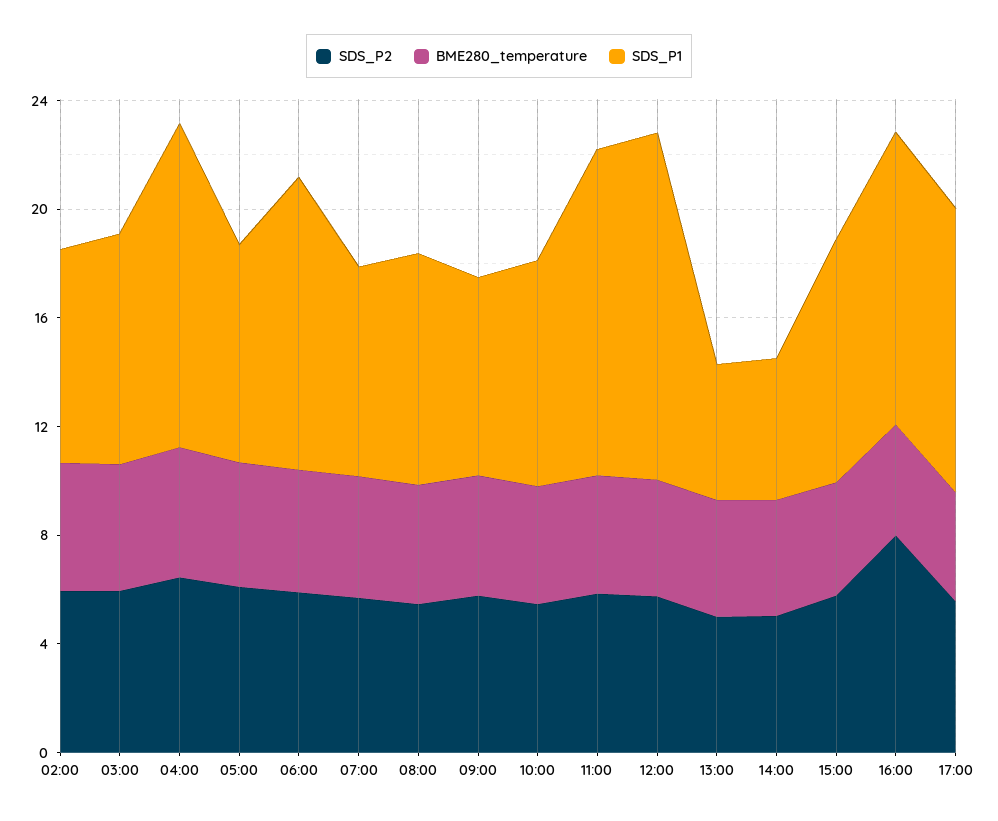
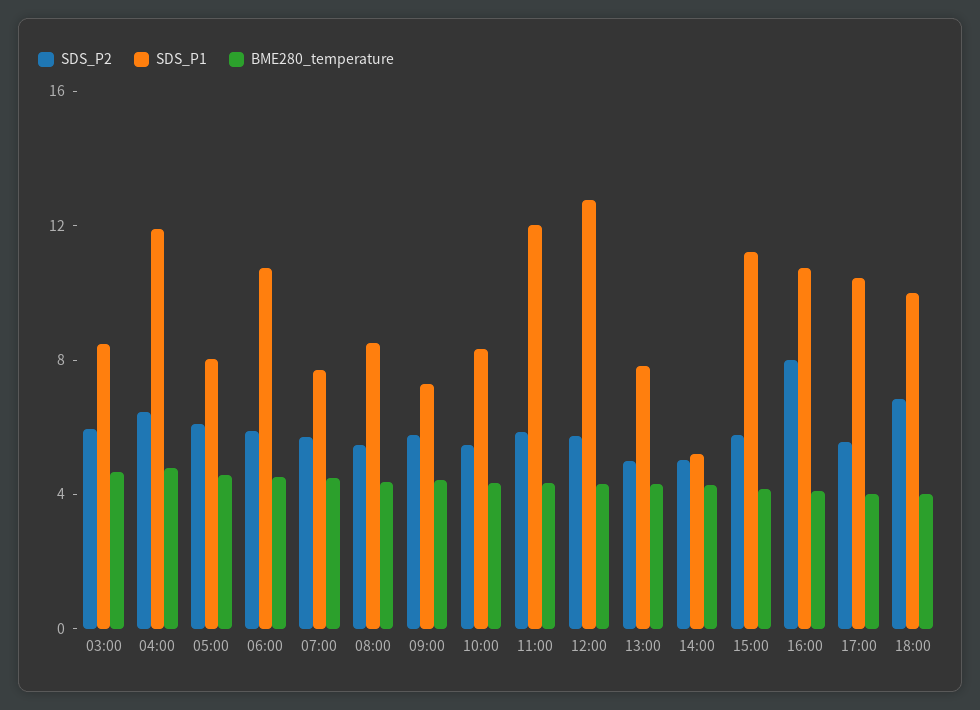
SDS_P2, 02:00: 6 -> none
BME280_temperature, 02:00: 5 -> none
SDS_P1, 02:00: 8 -> none
SDS_P1, 13:00: 5 -> 8
SDS_P1, 15:00: 9 -> 11
SDS_P2, 18:00: none -> 7
SDS_P1, 18:00: none -> 10
BME280_temperature, 18:00: none -> 4

